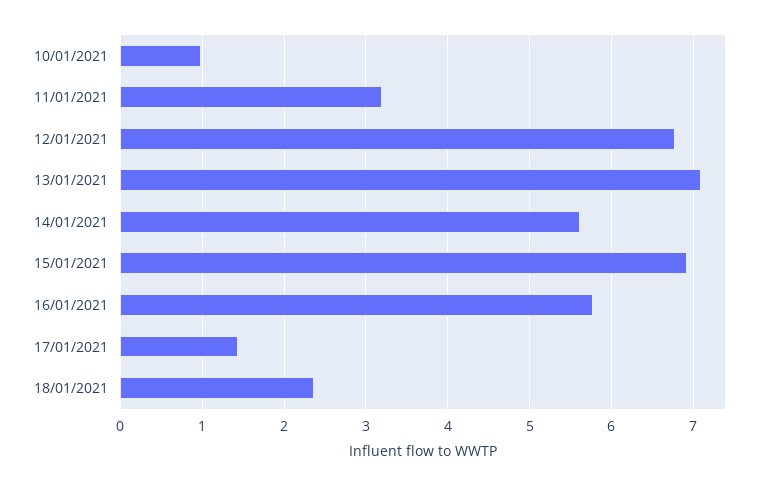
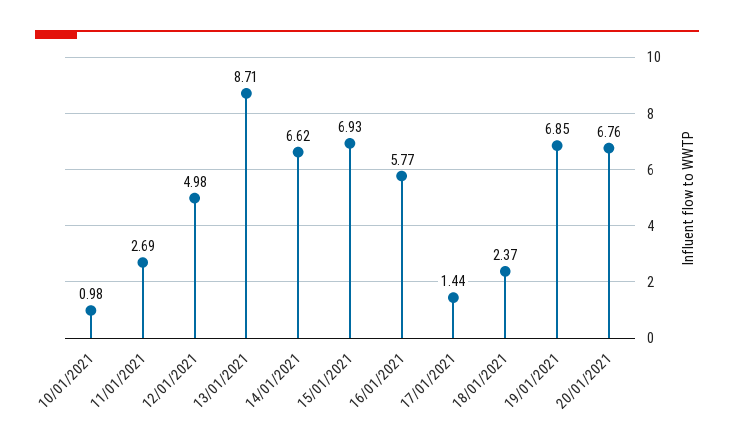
11/01/2021: 3.2 -> 2.69
12/01/2021: 6.8 -> 4.98
13/01/2021: 7.1 -> 8.71
14/01/2021: 5.6 -> 6.62
19/01/2021: none -> 6.85
20/01/2021: none -> 6.76

